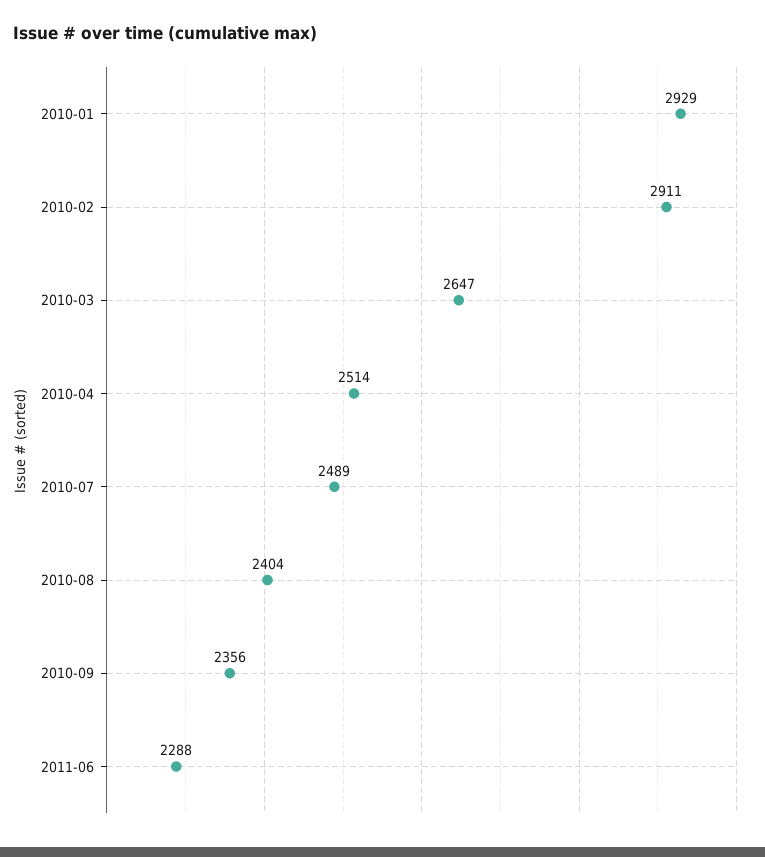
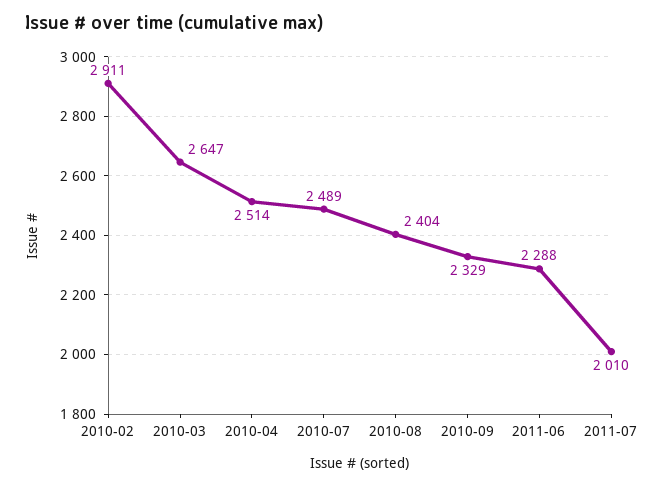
2010-01: 2929 -> none
2010-09: 2356 -> 2329
2011-07: none -> 2010

